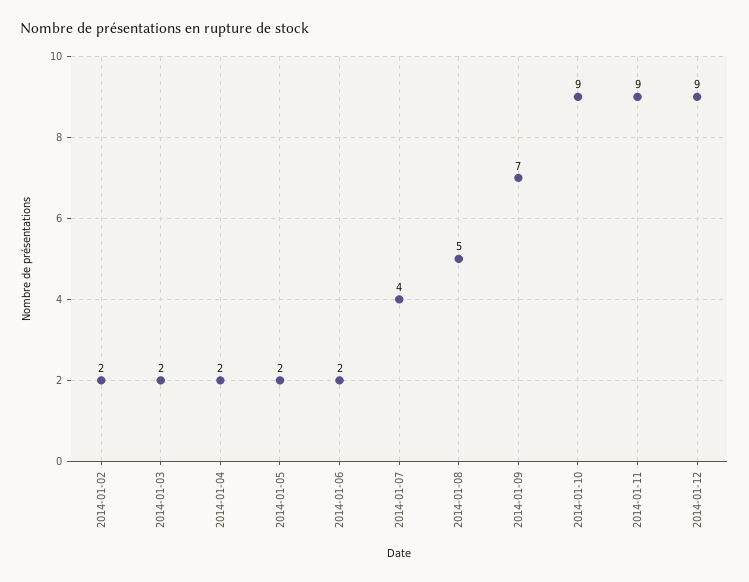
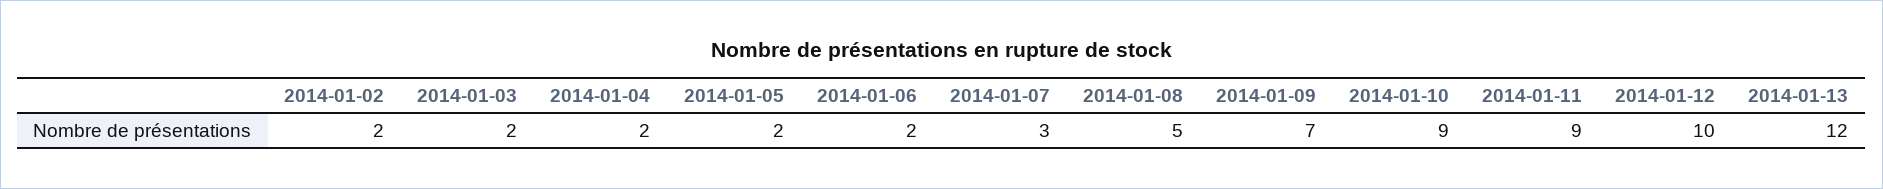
2014-01-07: 4 -> 3
2014-01-12: 9 -> 10
2014-01-13: none -> 12

